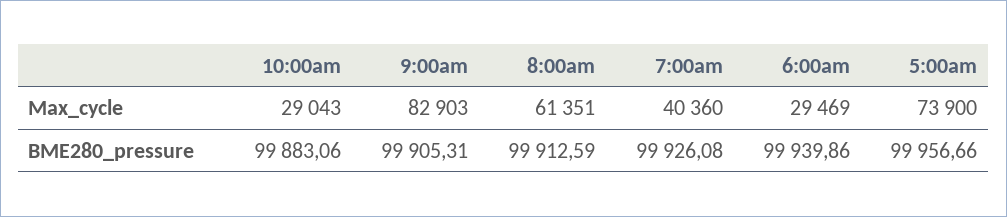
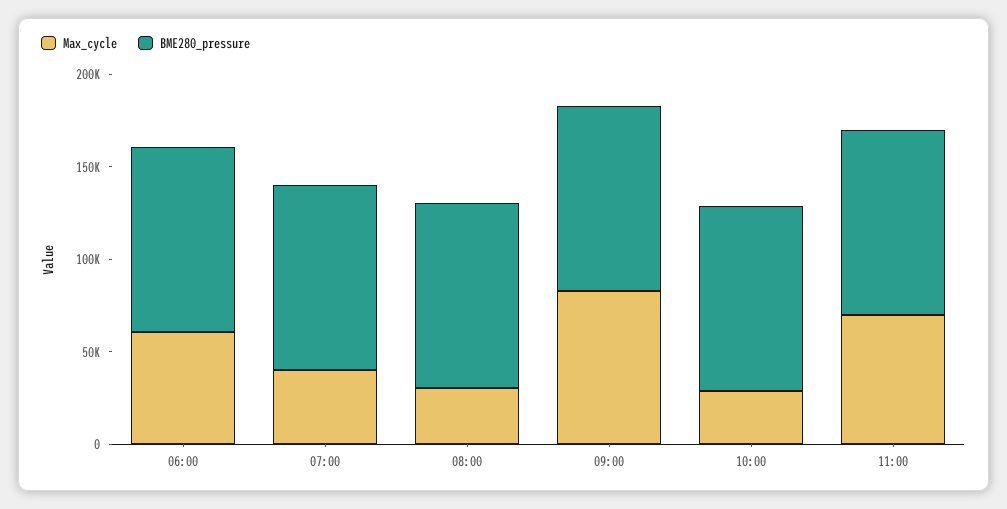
Max_cycle, 8:00am: 61351 -> 30000
Max_cycle, 6:00am: 29469 -> 60000
Max_cycle, 5:00am: 73900 -> none
BME280_pressure, 5:00am: 99956.66 -> none
Max_cycle, 11:00: none -> 70000
BME280_pressure, 11:00: none -> 100000

